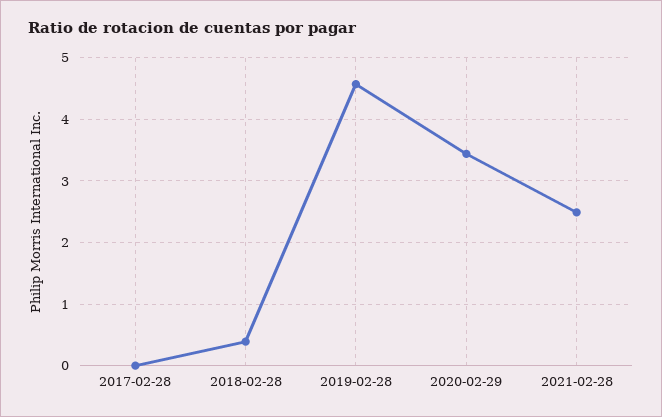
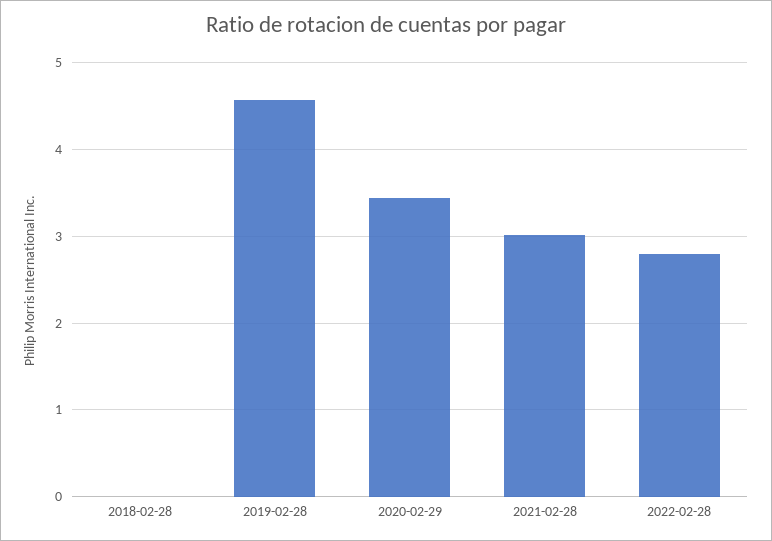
2017-02-28: 0 -> none
2018-02-28: 0.4 -> 0
2021-02-28: 2.5 -> 3
2022-02-28: none -> 2.8

